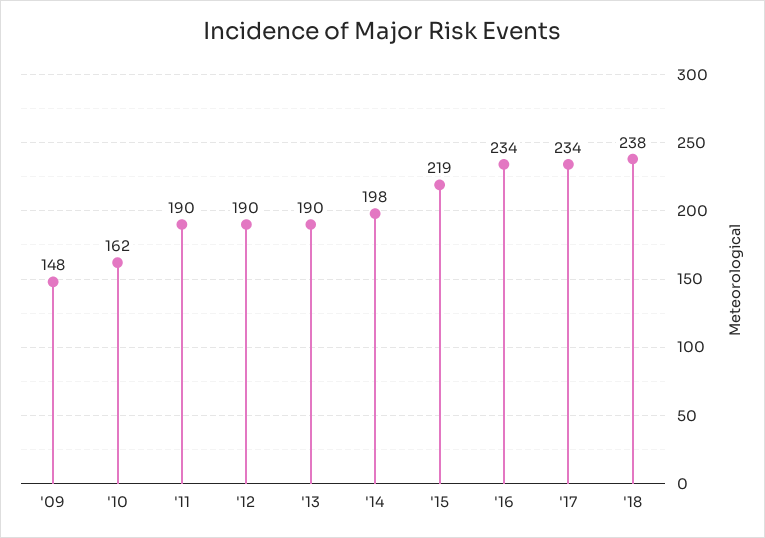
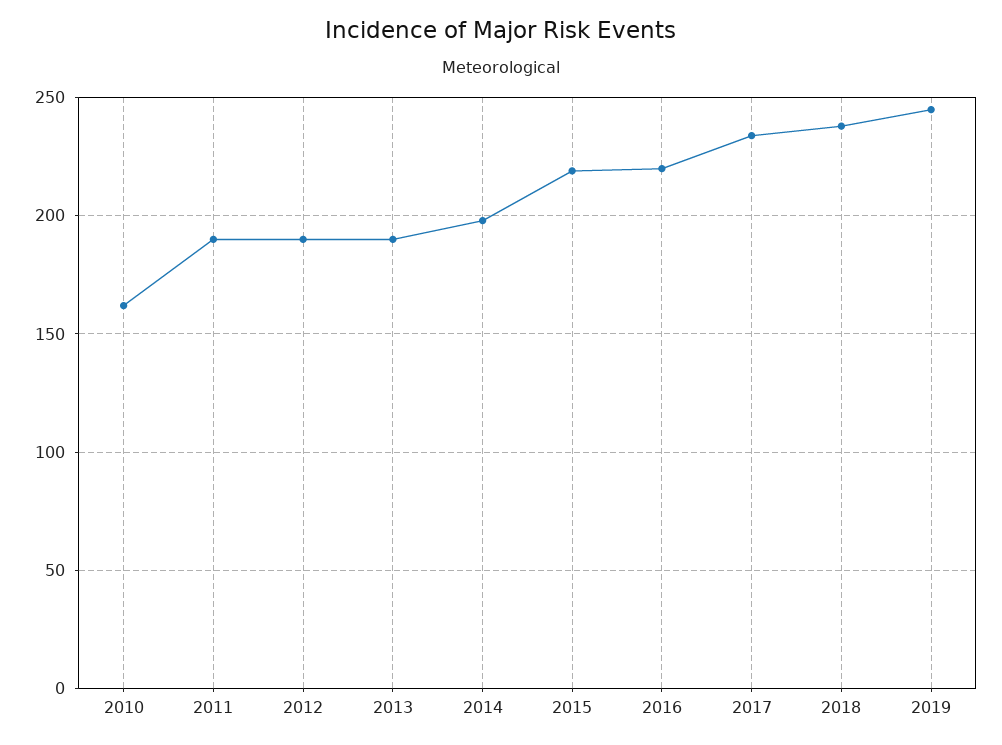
'09: 148 -> none
'16: 234 -> 220
2019: none -> 245

